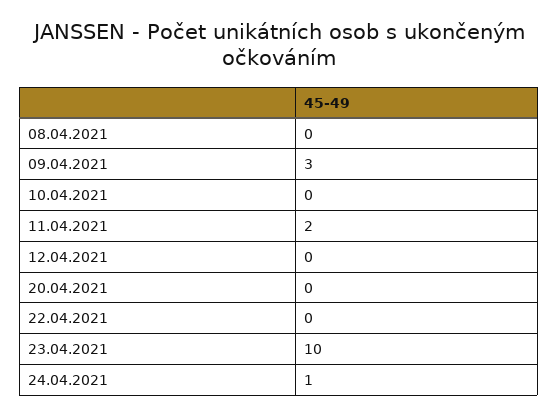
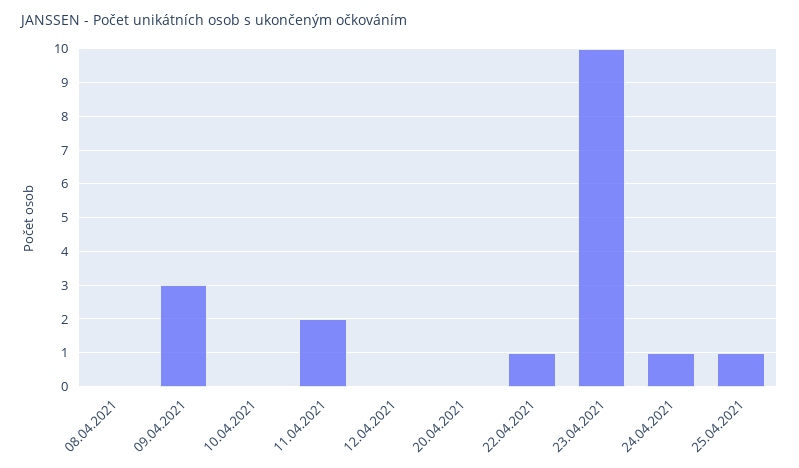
22.04.2021: 0 -> 1
25.04.2021: none -> 1

